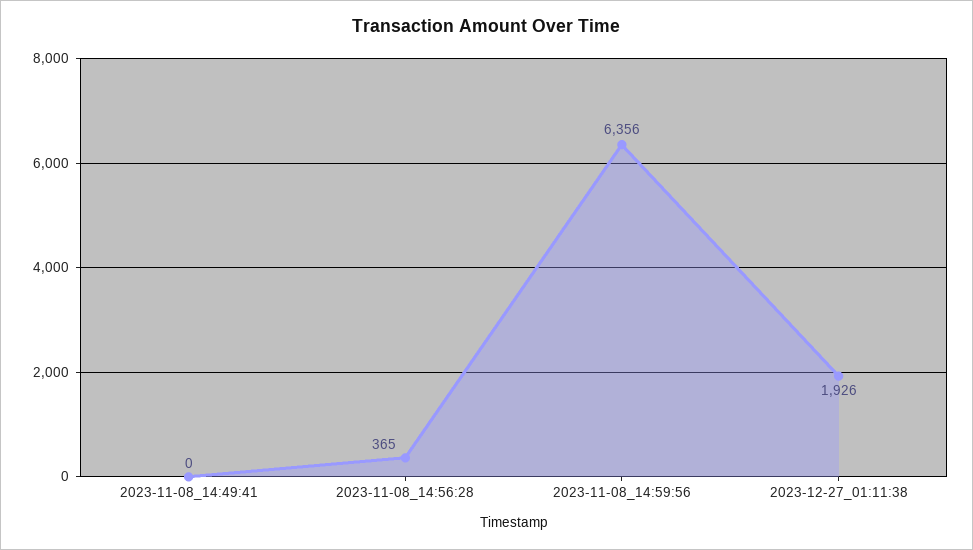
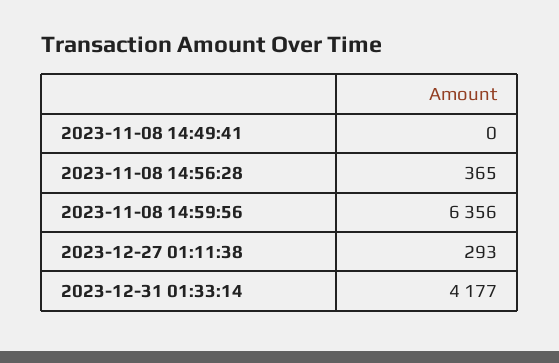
2023-12-27_01:11:38: 1926 -> 293
2023-12-31 01:33:14: none -> 4177

